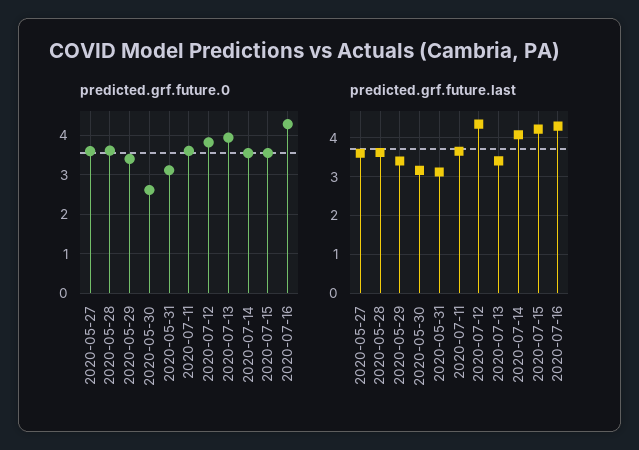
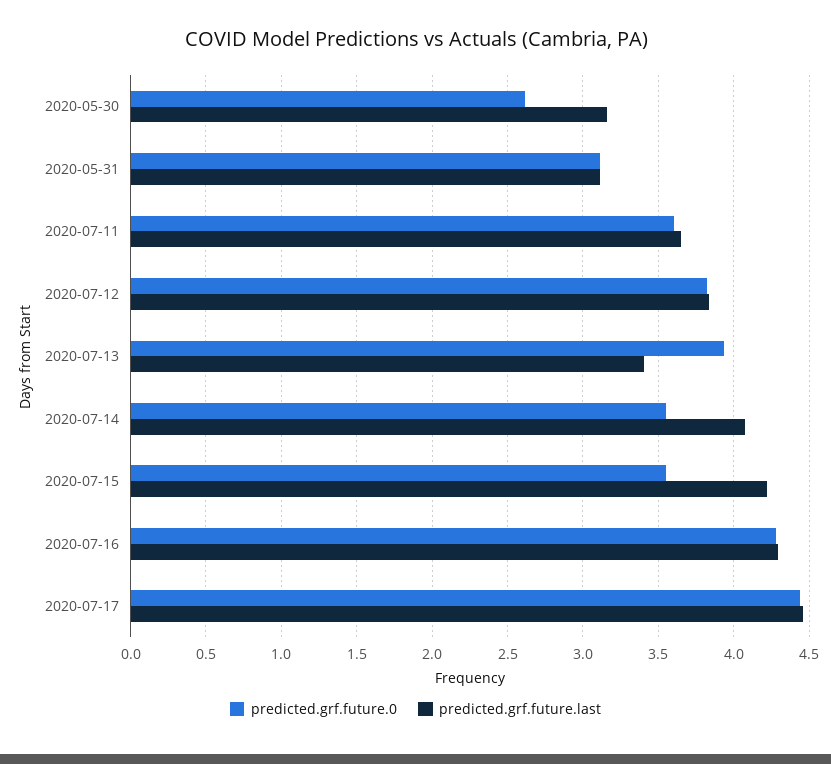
predicted.grf.future.0, 2020-05-27: 3.6 -> none
predicted.grf.future.0, 2020-05-28: 3.6 -> none
predicted.grf.future.0, 2020-05-29: 3.4 -> none
predicted.grf.future.last, 2020-05-27: 3.6 -> none
predicted.grf.future.last, 2020-05-28: 3.6 -> none
predicted.grf.future.last, 2020-05-29: 3.4 -> none
predicted.grf.future.last, 2020-07-12: 4.4 -> 3.85
predicted.grf.future.0, 2020-07-17: none -> 4.45
predicted.grf.future.last, 2020-07-17: none -> 4.45

